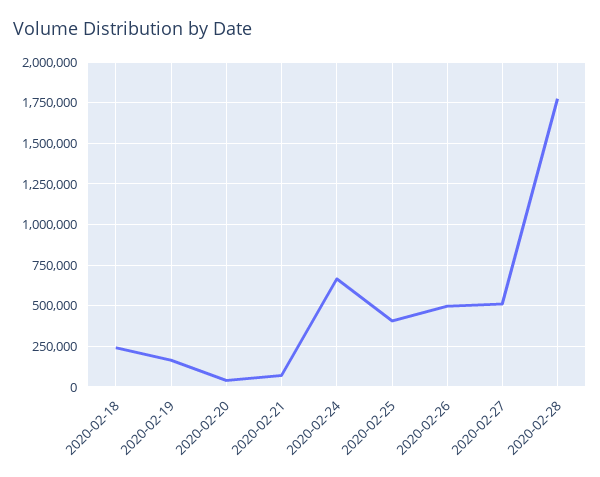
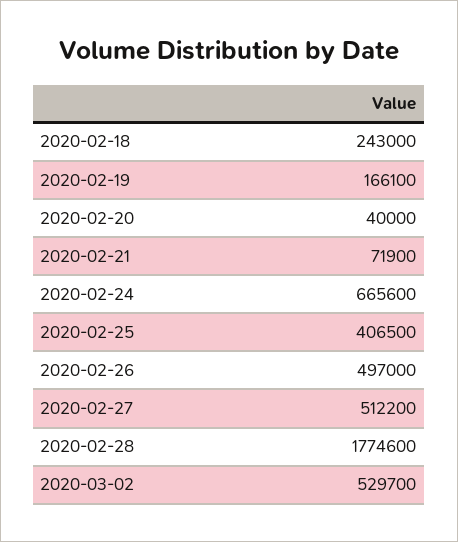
2020-03-02: none -> 529700

